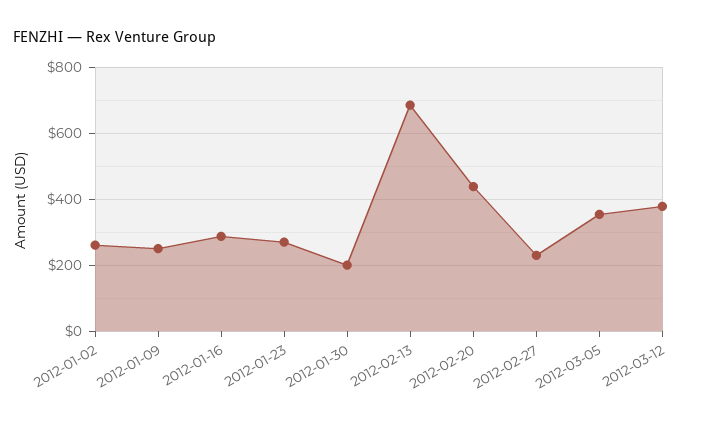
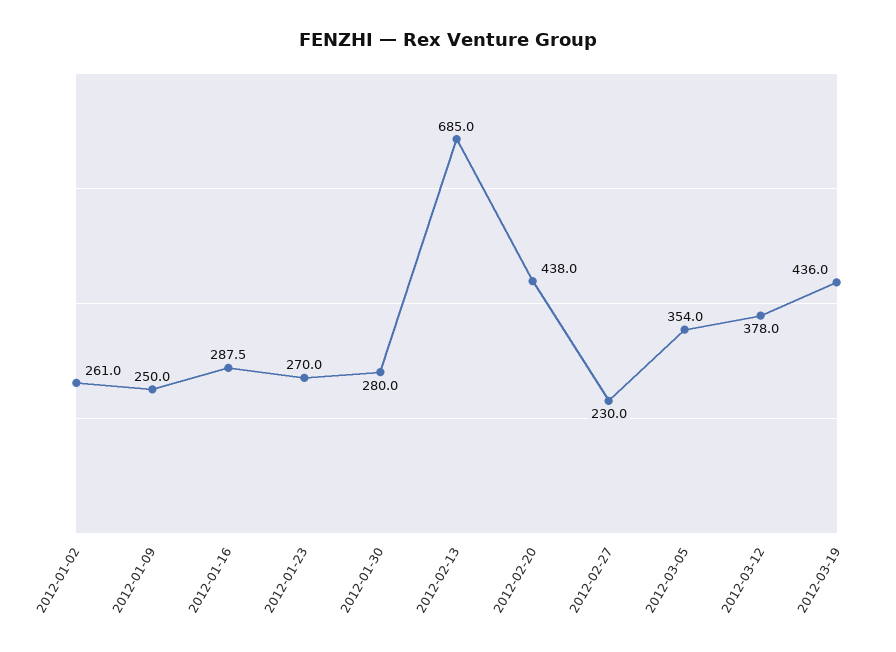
2012-01-30: 200 -> 280
2012-03-19: none -> 436

